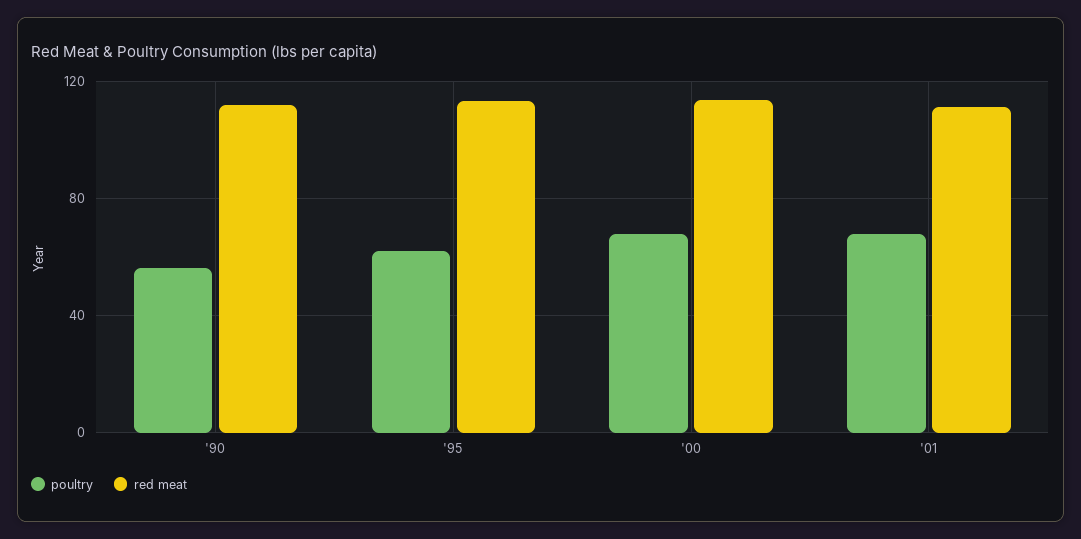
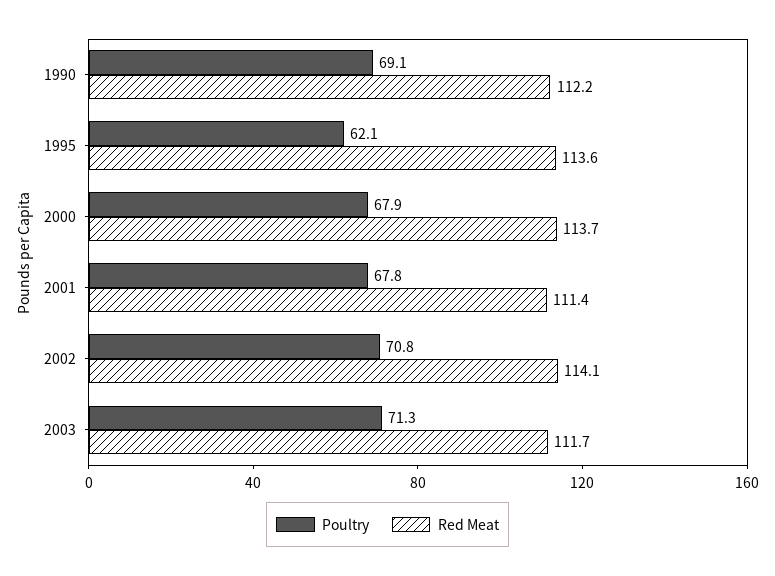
poultry, '90: 55 -> 69.1
poultry, 2002: none -> 70.8
red meat, 2002: none -> 114.1
poultry, 2003: none -> 71.3
red meat, 2003: none -> 111.7

